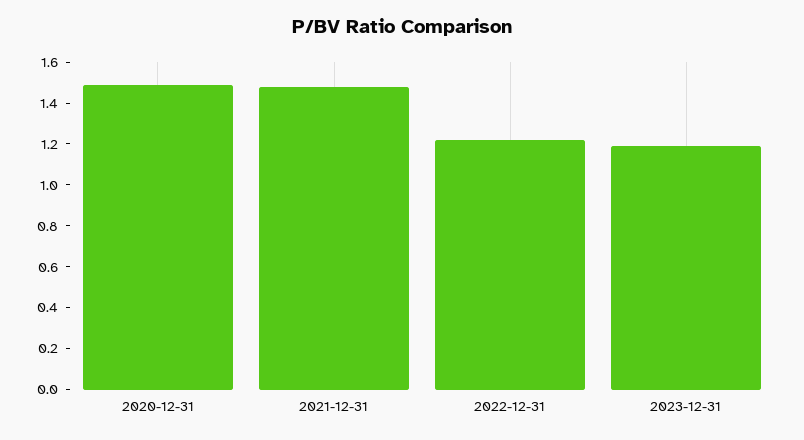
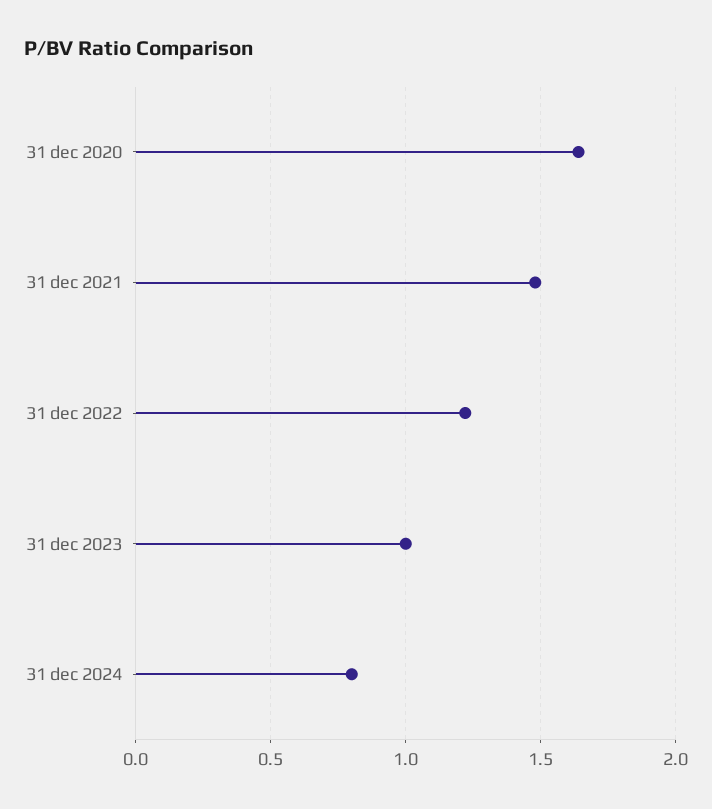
2020-12-31: 1.5 -> 1.65
2023-12-31: 1.2 -> 1
31 dec 2024: none -> 0.8

